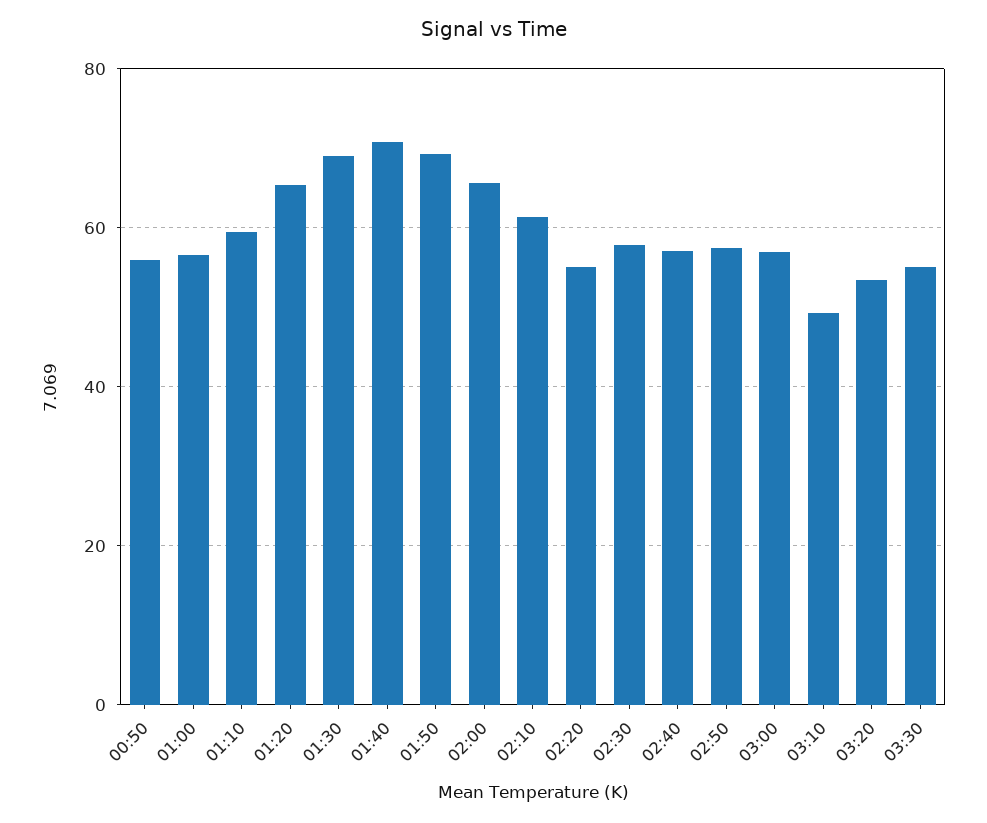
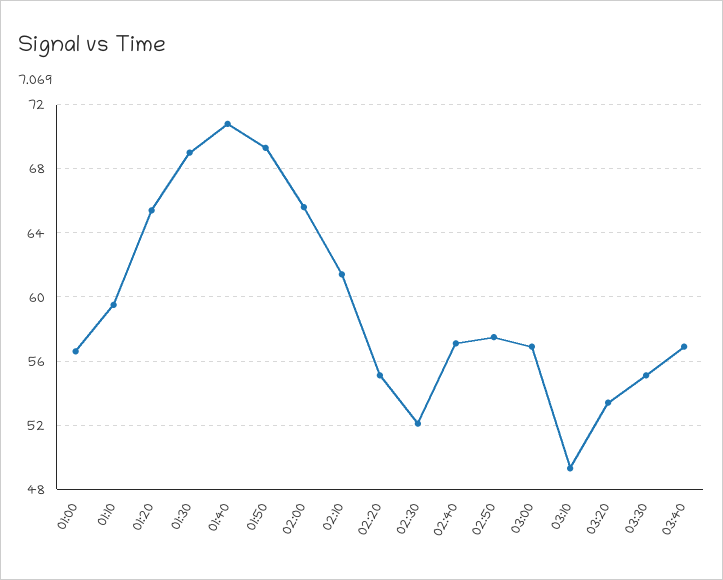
00:50: 56 -> none
02:30: 58 -> 52
03:40: none -> 57

